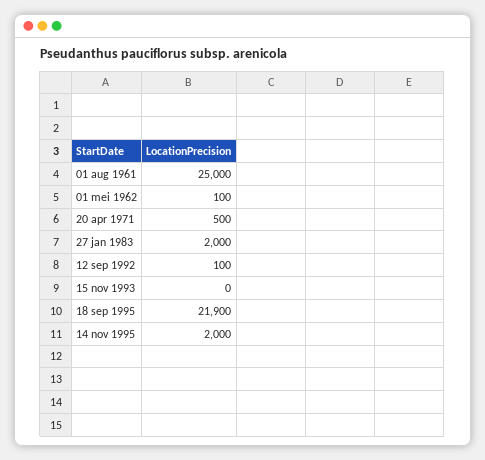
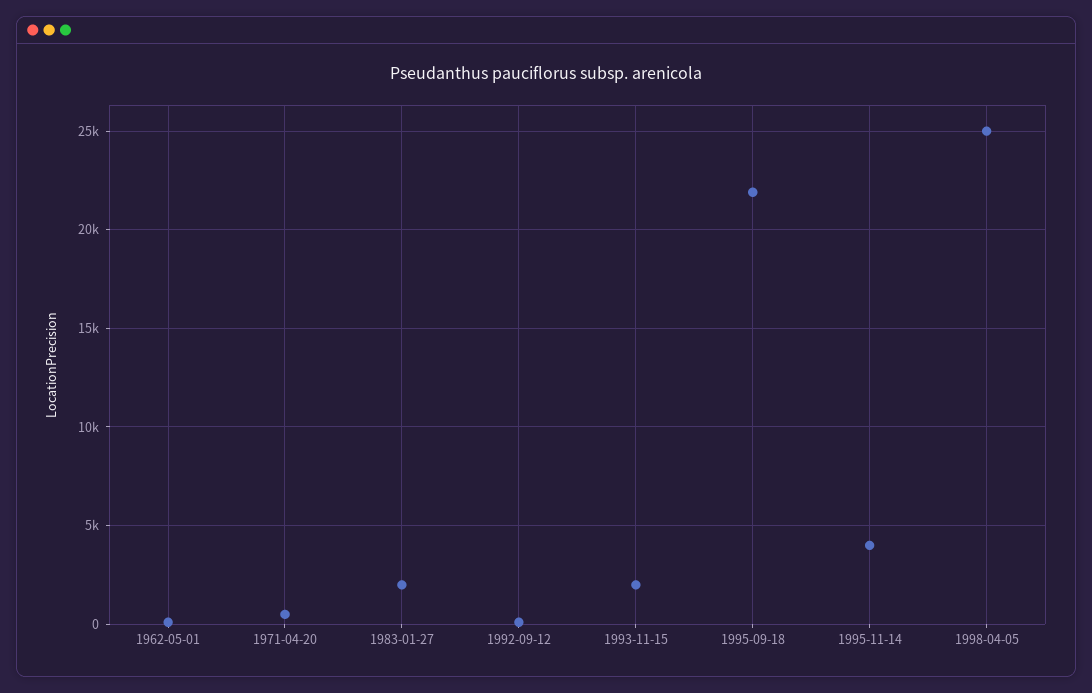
01 aug 1961: 25000 -> none
15 nov 1993: 0 -> 2000
14 nov 1995: 2000 -> 4000
1998-04-05: none -> 25000

